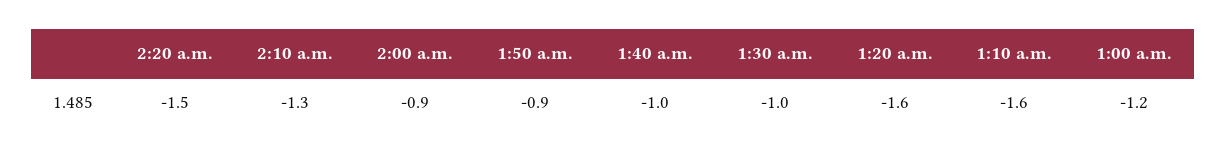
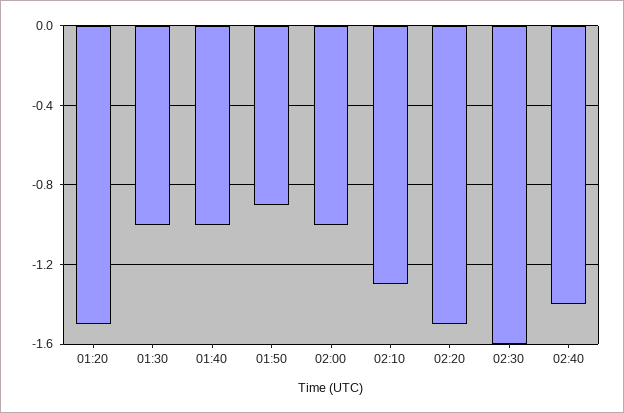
2:00 a.m.: -0.9 -> -1
1:20 a.m.: -1.6 -> -1.5
1:10 a.m.: -1.6 -> none
1:00 a.m.: -1.2 -> none
02:30: none -> -1.6
02:40: none -> -1.4

